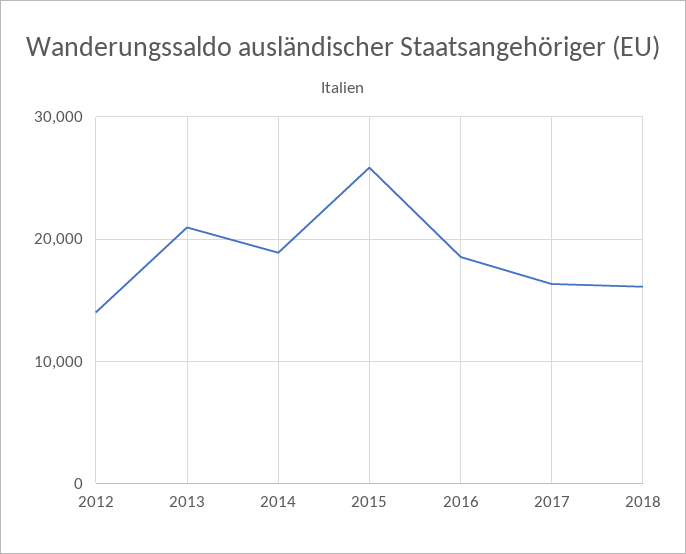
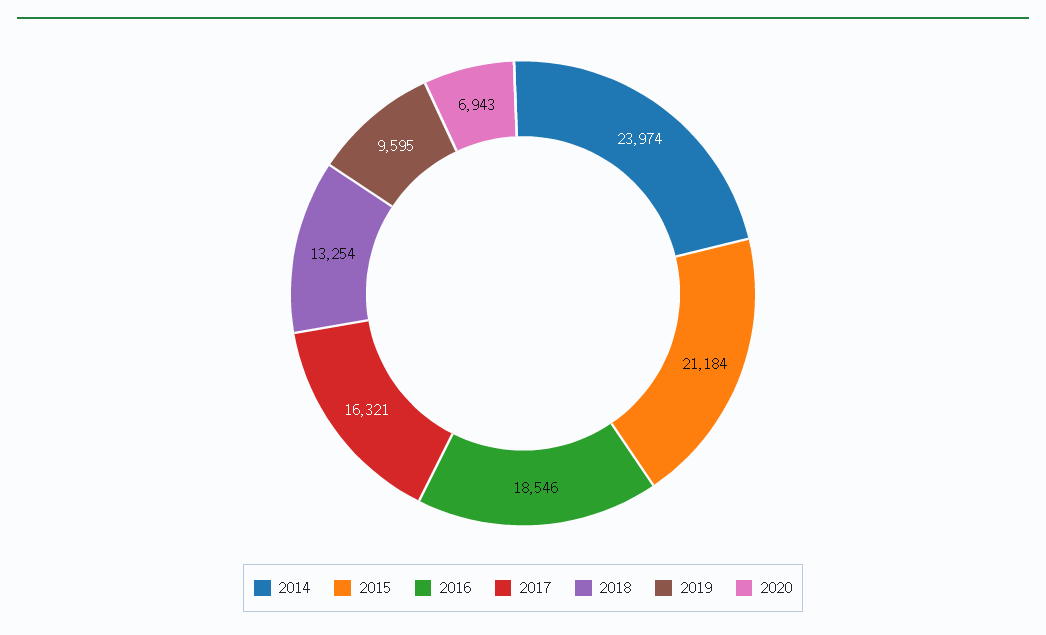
2012: 14000 -> none
2013: 21000 -> none
2014: 19000 -> 23974
2015: 26000 -> 21184
2018: 16000 -> 13254
2019: none -> 9595
2020: none -> 6943

